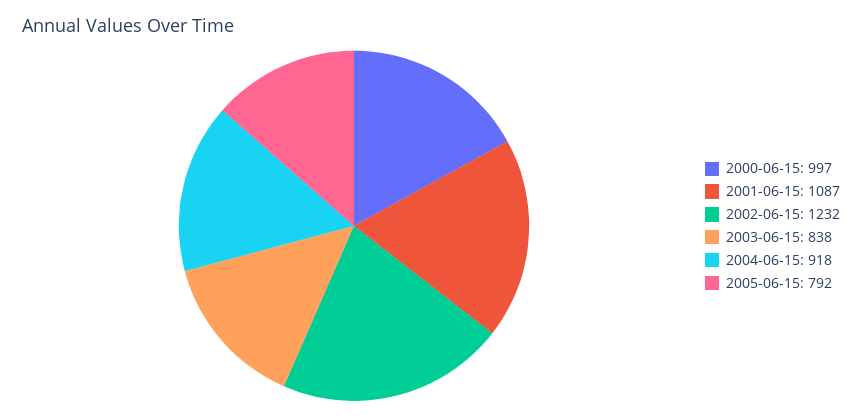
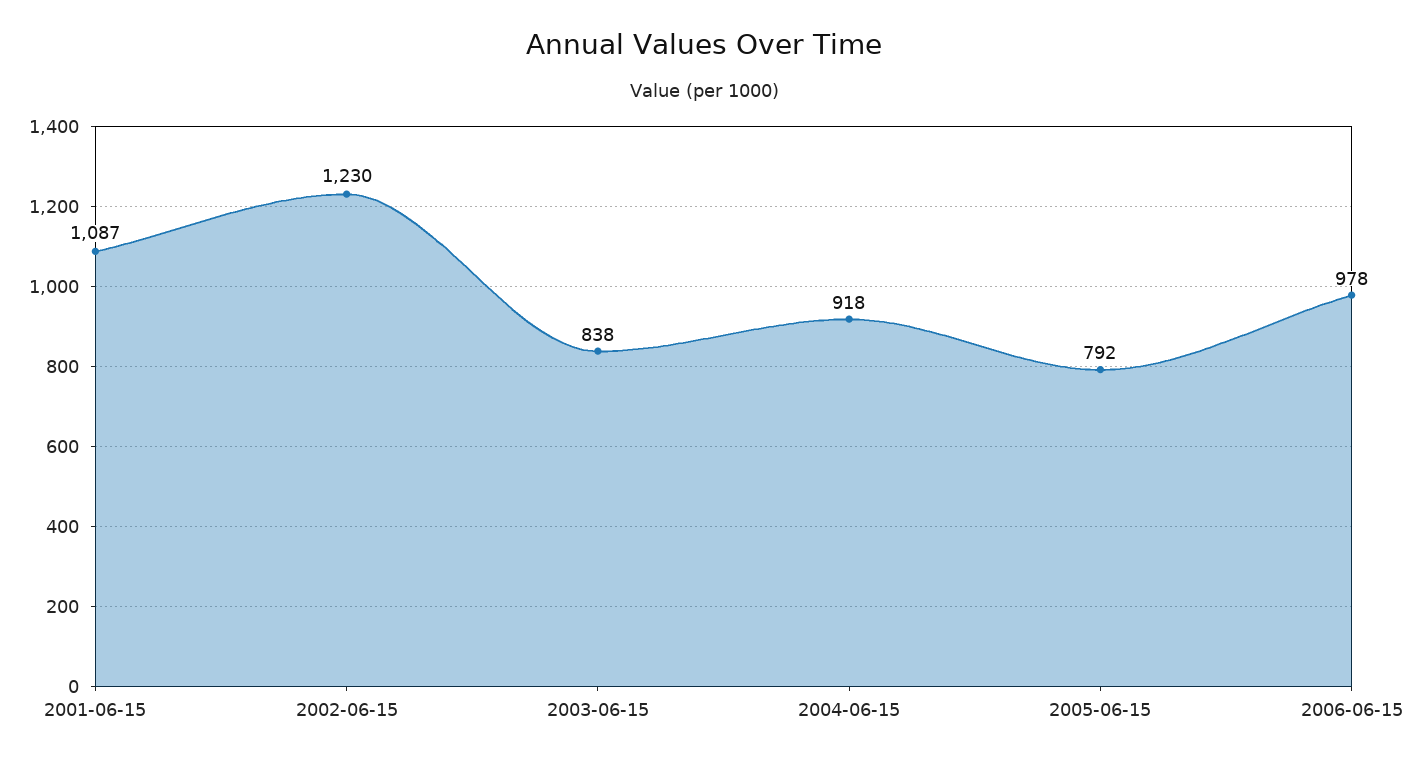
2000-06-15: 997 -> none
2002-06-15: 1232 -> 1230
2006-06-15: none -> 978

